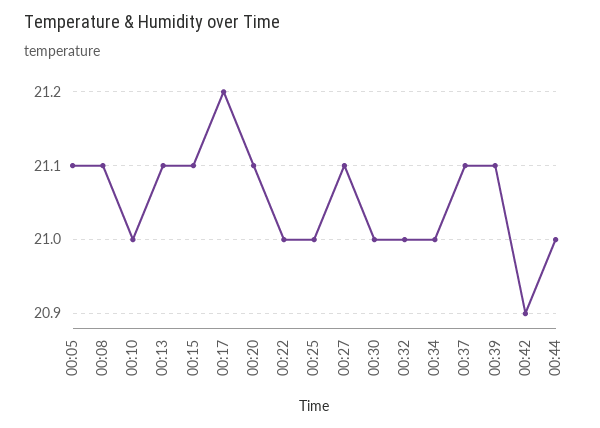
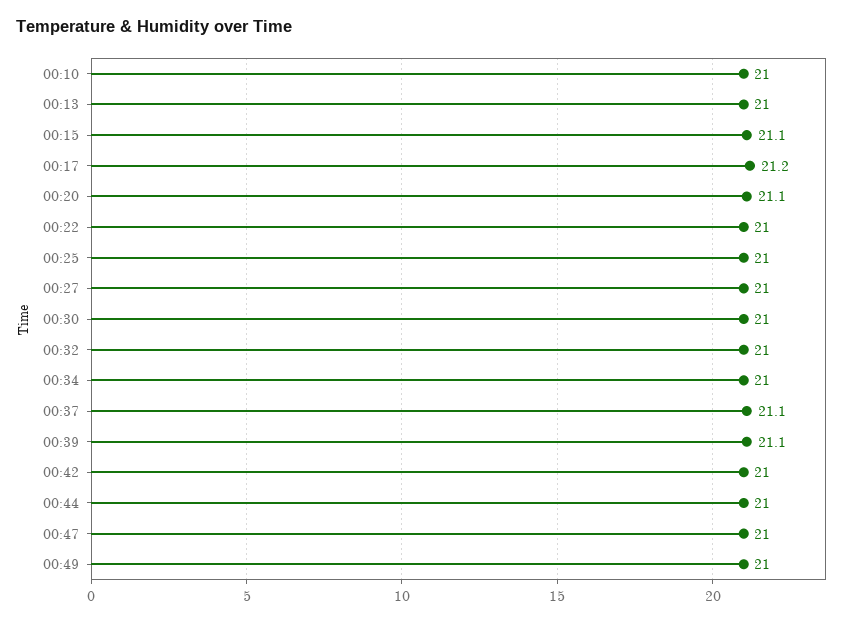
00:05: 21.1 -> none
00:08: 21.1 -> none
00:13: 21.1 -> 21
00:27: 21.1 -> 21
00:42: 20.9 -> 21
00:47: none -> 21
00:49: none -> 21

